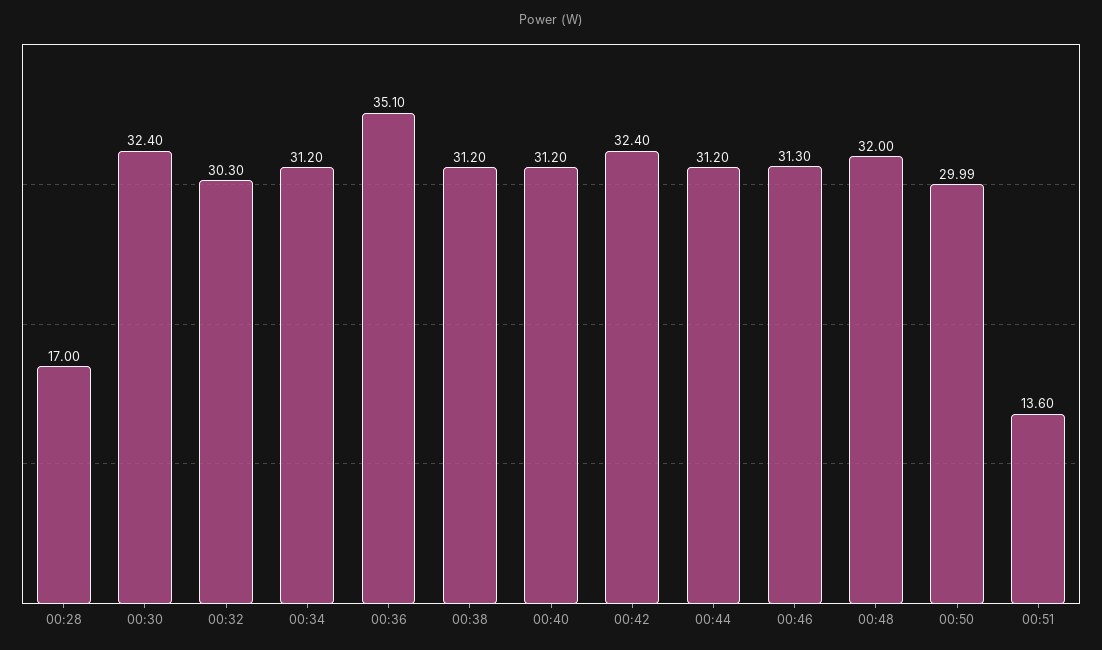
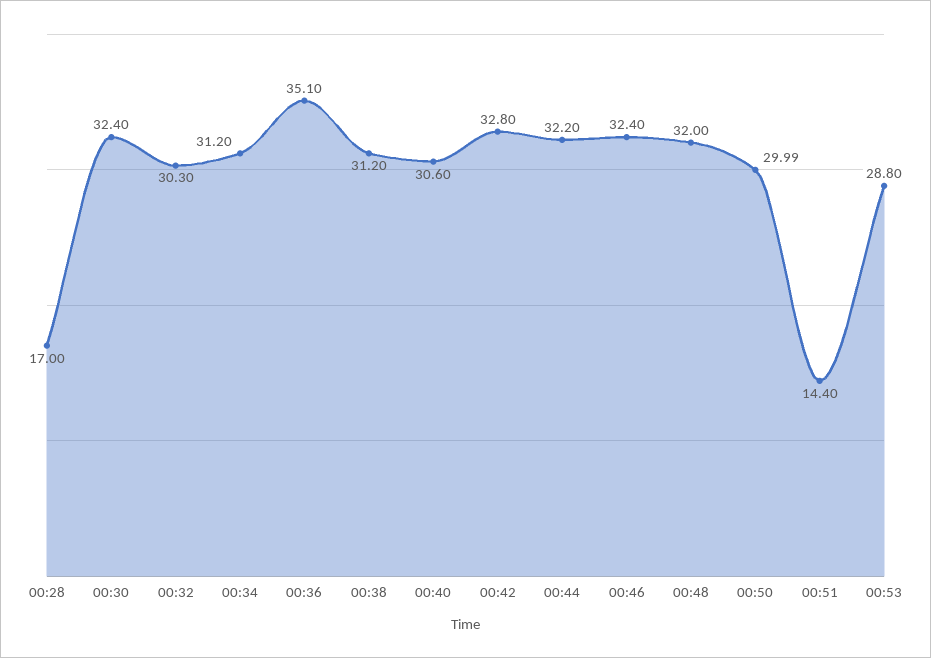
00:40: 31.2 -> 30.6
00:42: 32.4 -> 32.8
00:44: 31.2 -> 32.2
00:46: 31.3 -> 32.4
00:51: 13.6 -> 14.4
00:53: none -> 28.8

